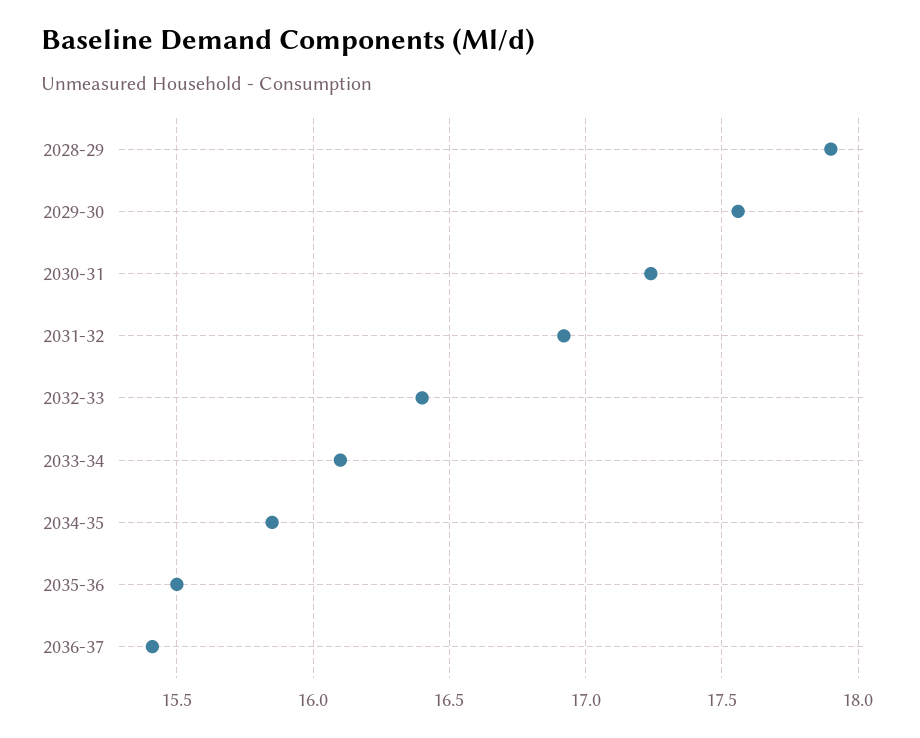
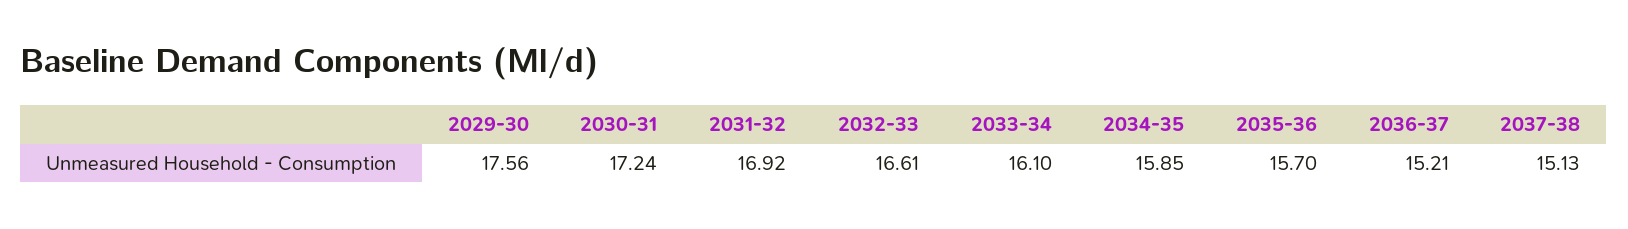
2028-29: 17.9 -> none
2032-33: 16.4 -> 16.61
2035-36: 15.5 -> 15.7
2036-37: 15.4 -> 15.21
2037-38: none -> 15.13

